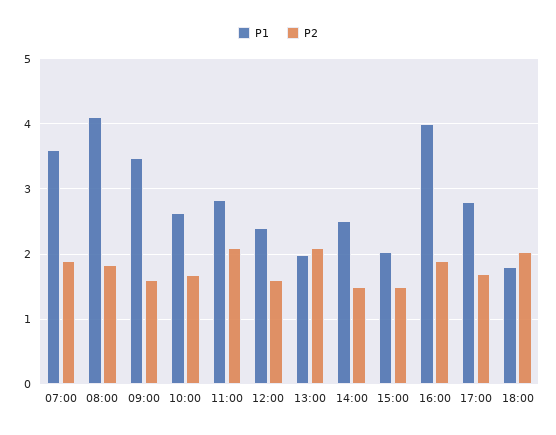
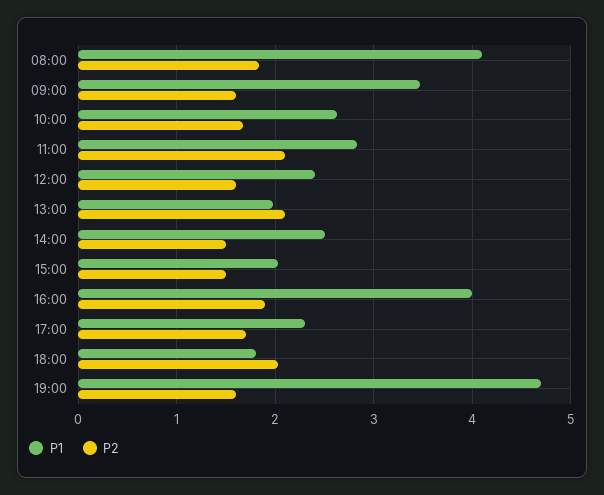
P1, 07:00: 3.6 -> none
P2, 07:00: 1.9 -> none
P1, 17:00: 2.8 -> 2.3
P1, 19:00: none -> 4.7
P2, 19:00: none -> 1.6

